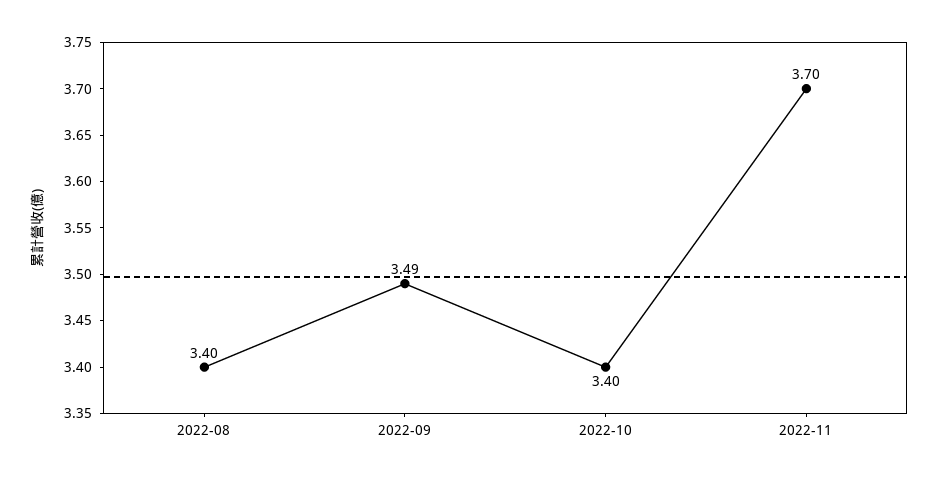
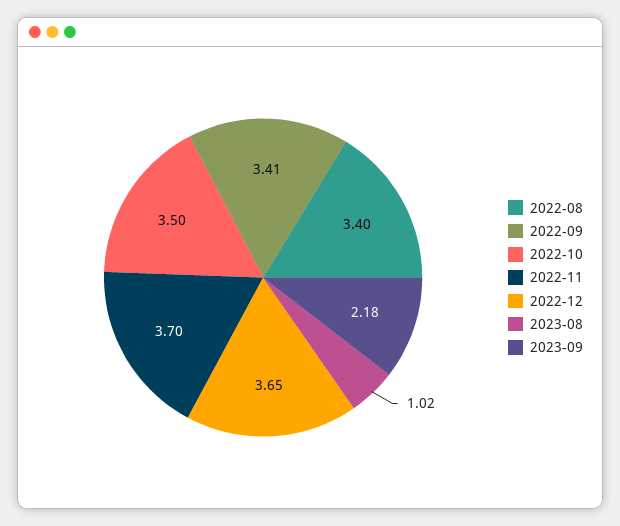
2022-09: 3.49 -> 3.41
2022-10: 3.4 -> 3.5
2022-12: none -> 3.65
2023-08: none -> 1.02
2023-09: none -> 2.18

